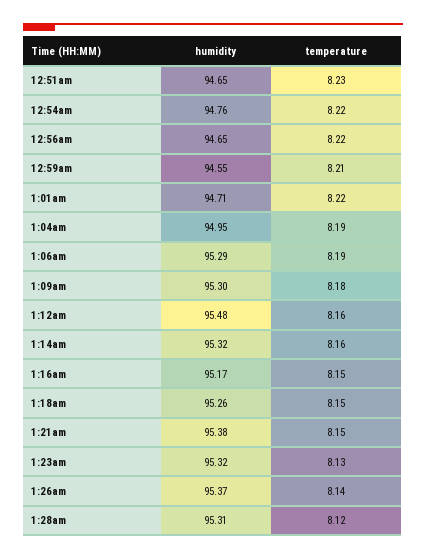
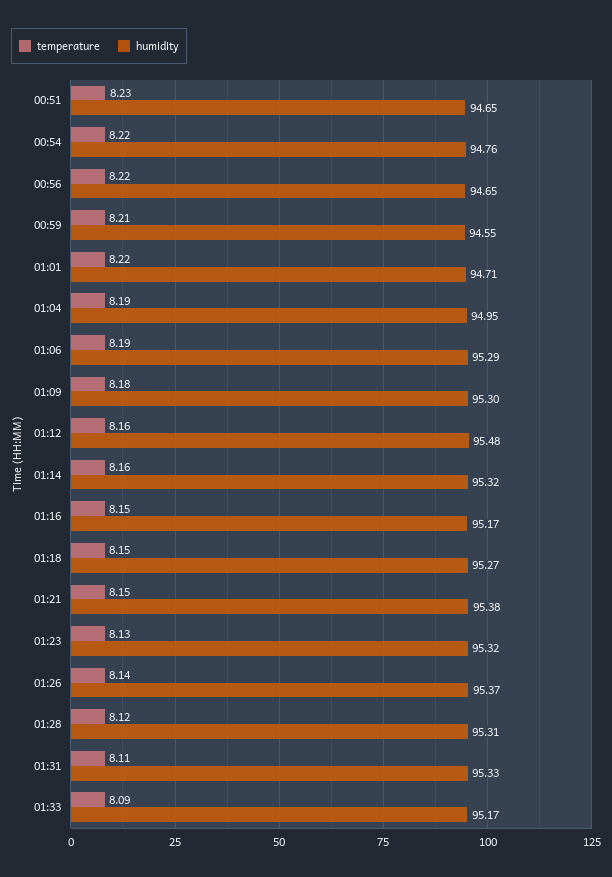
humidity, 1:18am: 95.26 -> 95.27
temperature, 01:31: none -> 8.11
humidity, 01:31: none -> 95.33
temperature, 01:33: none -> 8.09
humidity, 01:33: none -> 95.17

